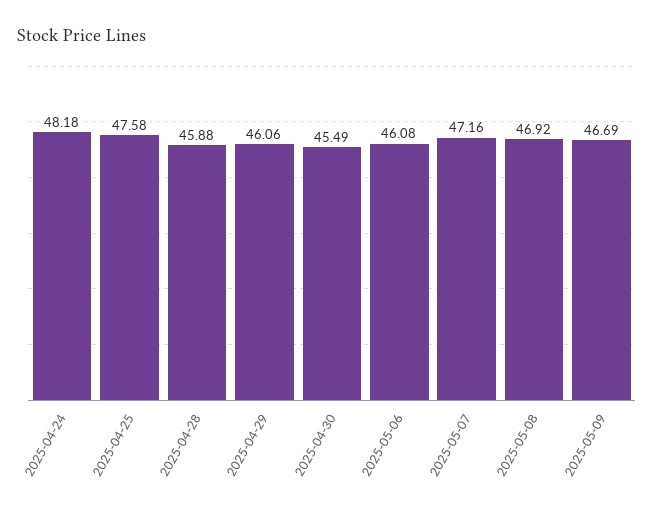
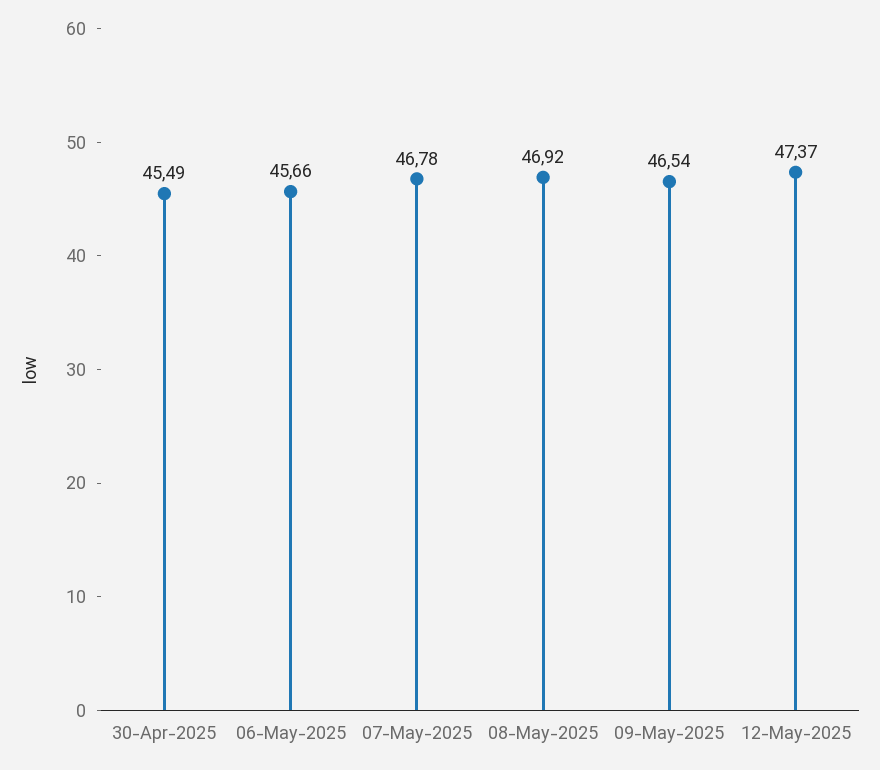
2025-04-24: 48.18 -> none
2025-04-25: 47.58 -> none
2025-04-28: 45.88 -> none
2025-04-29: 46.06 -> none
2025-05-06: 46.08 -> 45.66
2025-05-07: 47.16 -> 46.78
2025-05-09: 46.69 -> 46.54
12-May-2025: none -> 47.37

